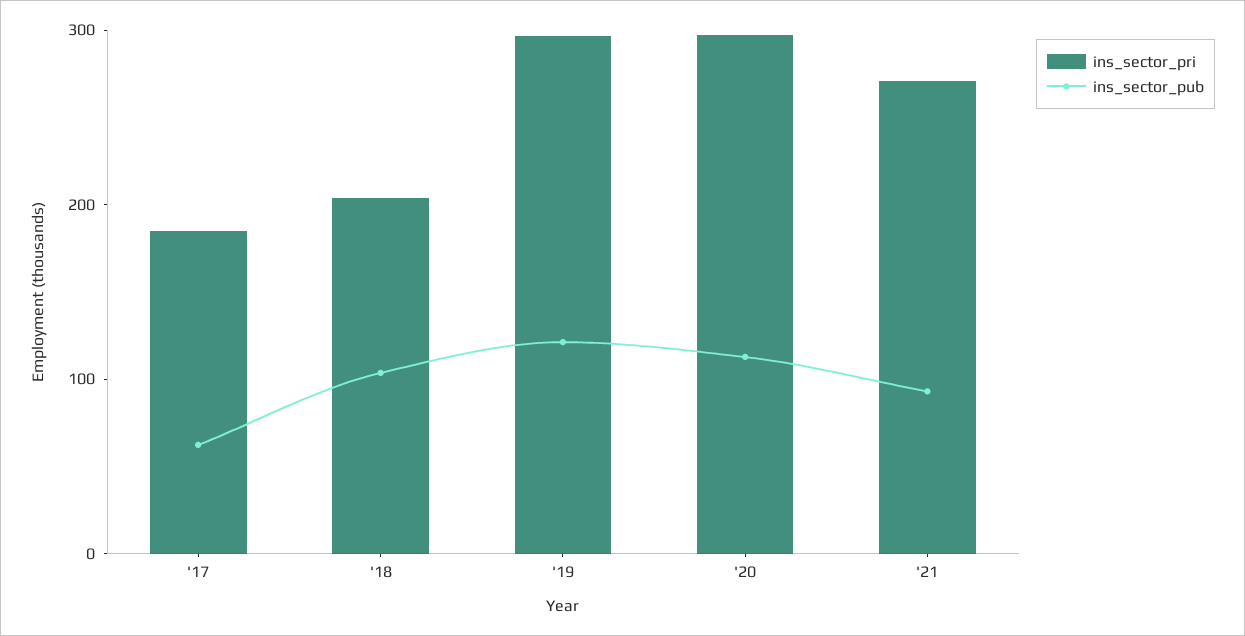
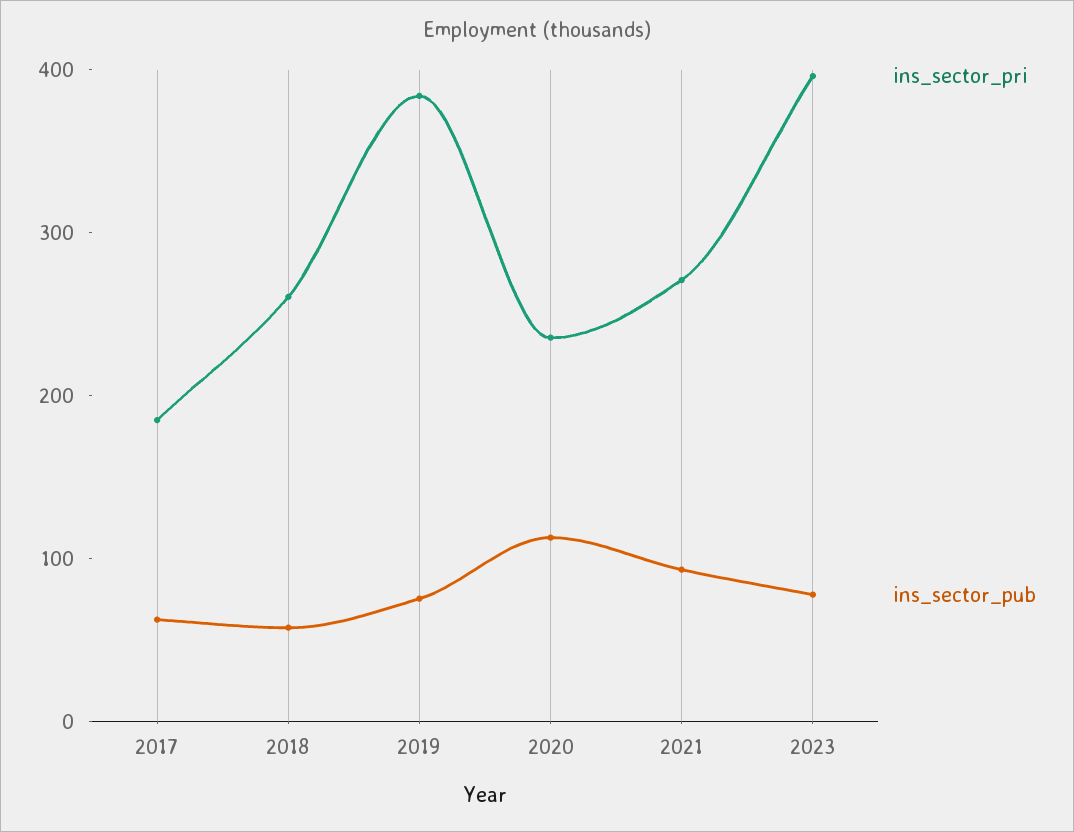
ins_sector_pri, '18: 200 -> 260
ins_sector_pub, '18: 100 -> 60
ins_sector_pri, '19: 300 -> 380
ins_sector_pub, '19: 120 -> 80
ins_sector_pri, '20: 300 -> 240
ins_sector_pri, 2023: none -> 400
ins_sector_pub, 2023: none -> 80

